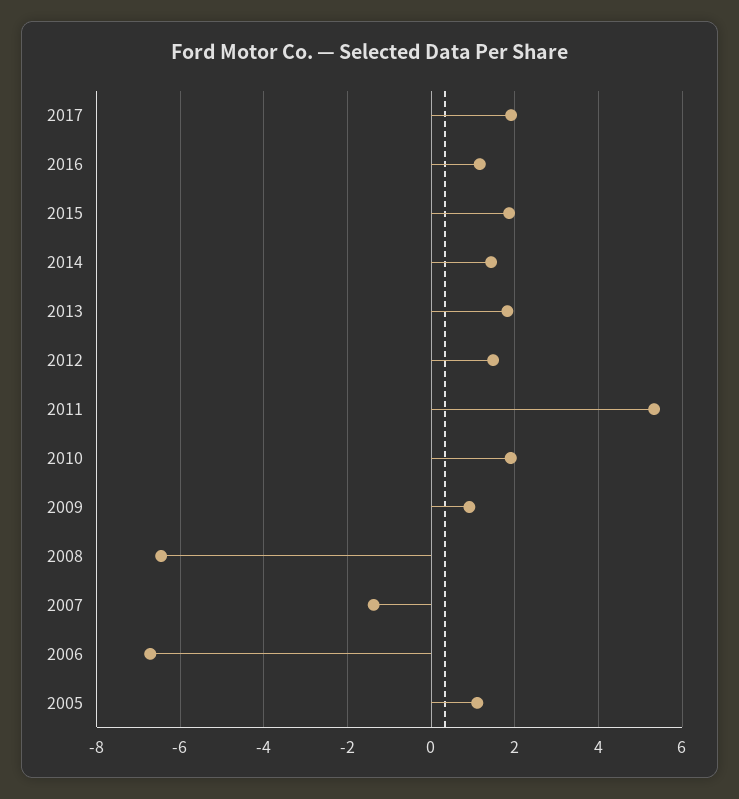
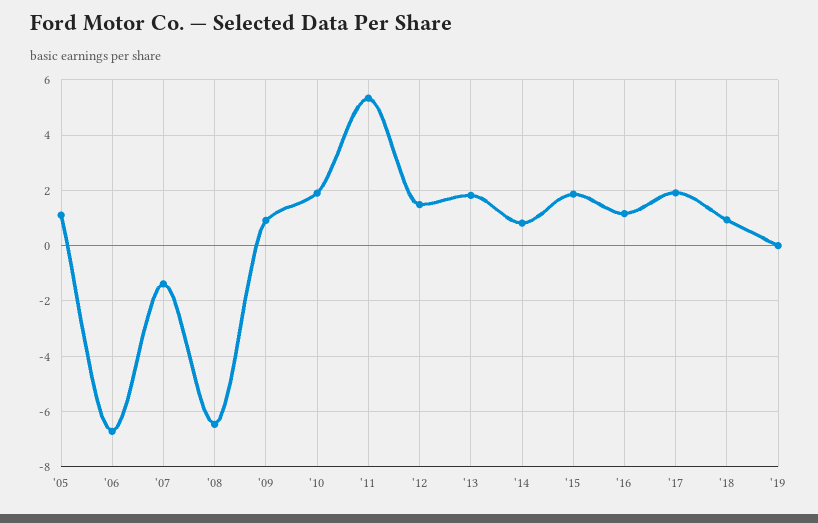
2014: 1.4 -> 0.75
'18: none -> 1
'19: none -> 0

